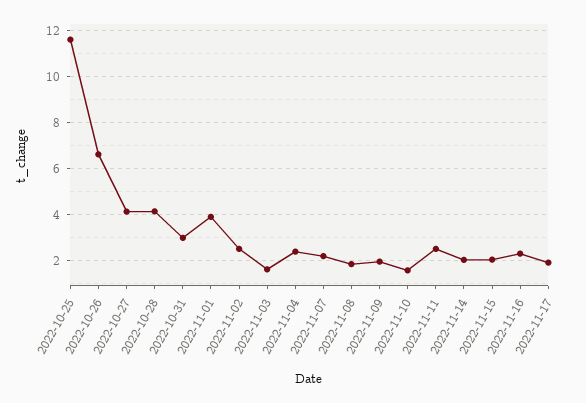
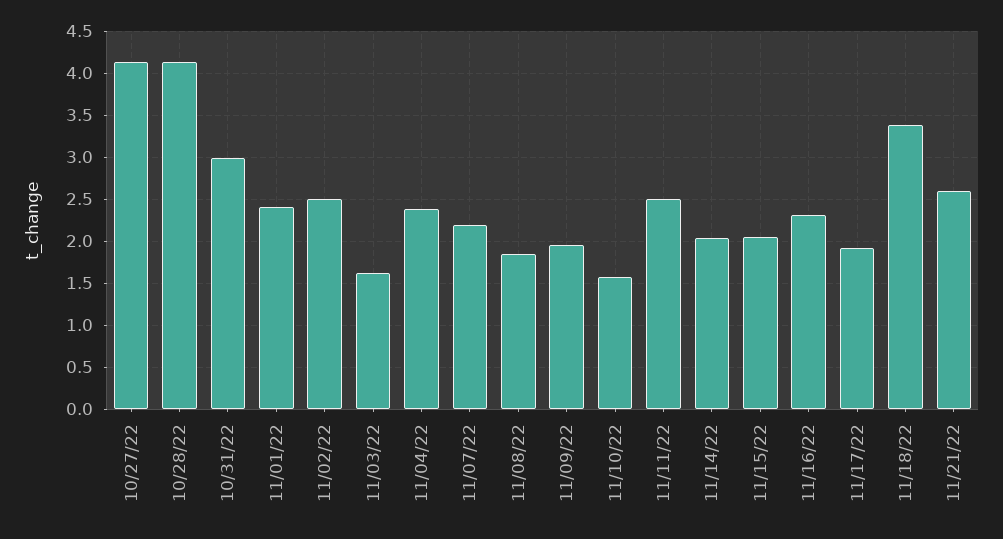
2022-10-25: 11.5 -> none
2022-10-26: 6.5 -> none
2022-11-01: 4 -> 2.4
11/18/22: none -> 3.4
11/21/22: none -> 2.6

